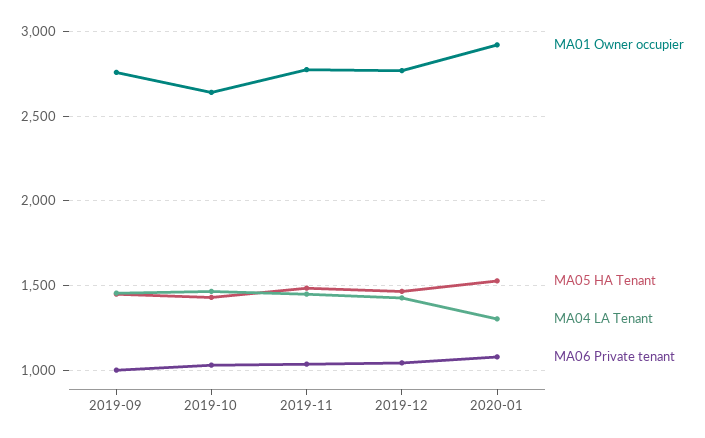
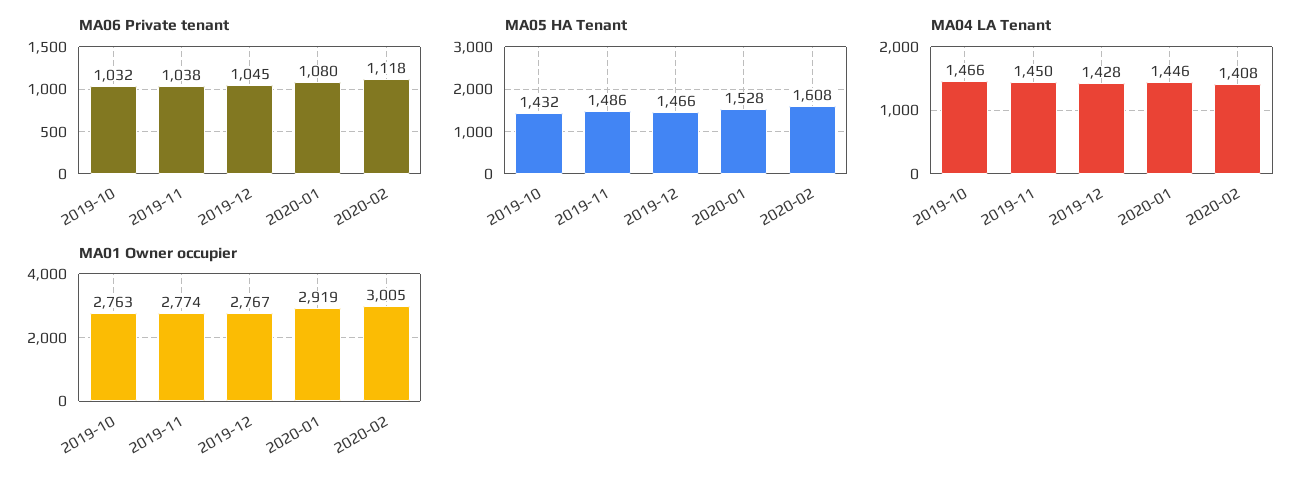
MA01 Owner occupier, 2019-09: 2750 -> none
MA05 HA Tenant, 2019-09: 1450 -> none
MA04 LA Tenant, 2019-09: 1450 -> none
MA06 Private tenant, 2019-09: 1000 -> none
MA01 Owner occupier, 2019-10: 2650 -> 2763
MA04 LA Tenant, 2020-01: 1300 -> 1446
MA06 Private tenant, 2020-02: none -> 1118
MA05 HA Tenant, 2020-02: none -> 1608
MA04 LA Tenant, 2020-02: none -> 1408
MA01 Owner occupier, 2020-02: none -> 3005

